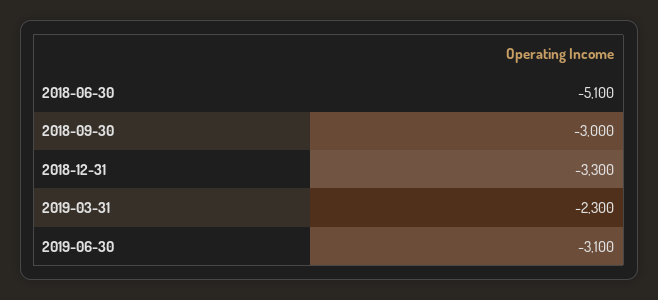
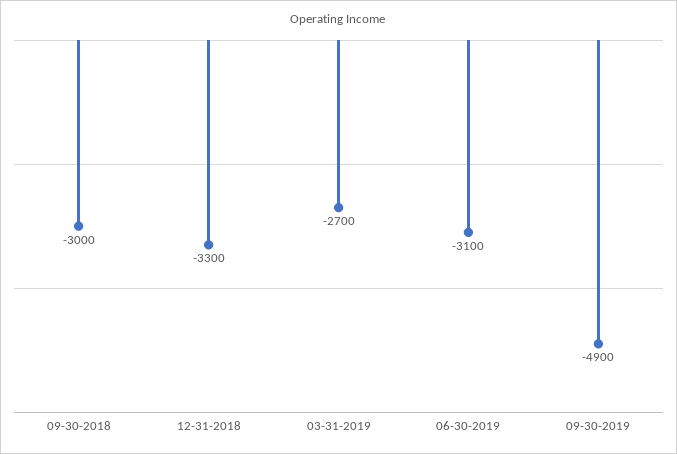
2018-06-30: -5100 -> none
2019-03-31: -2300 -> -2700
09-30-2019: none -> -4900

